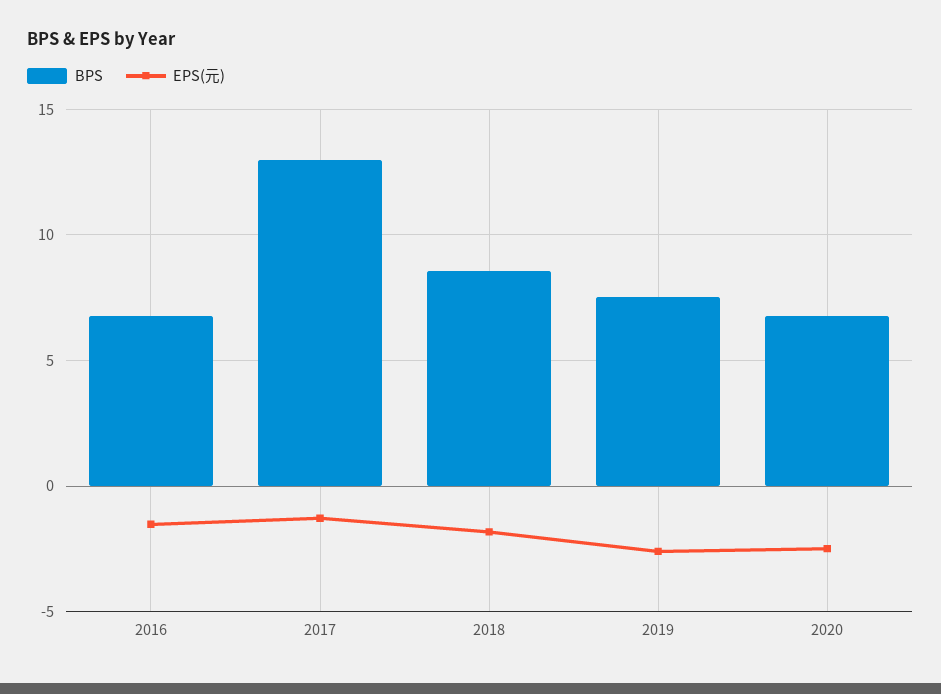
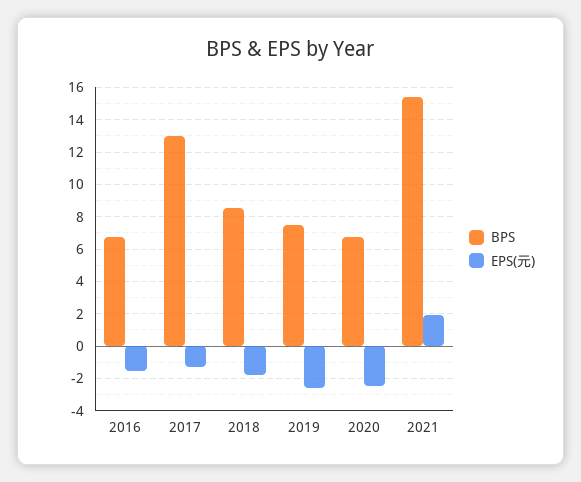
BPS, 2021: none -> 15.5
EPS(元), 2021: none -> 2

